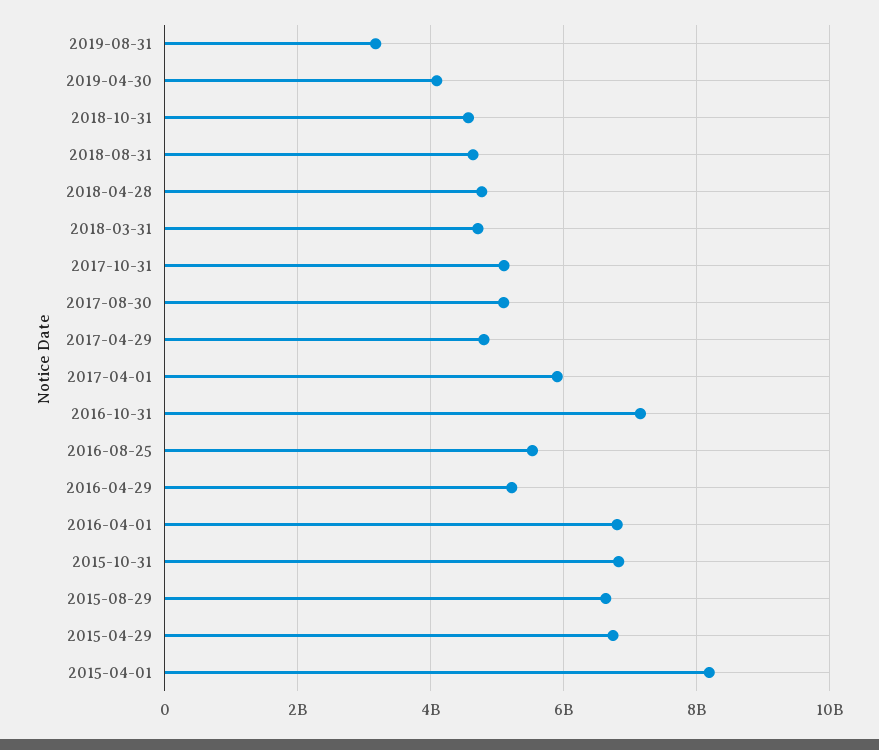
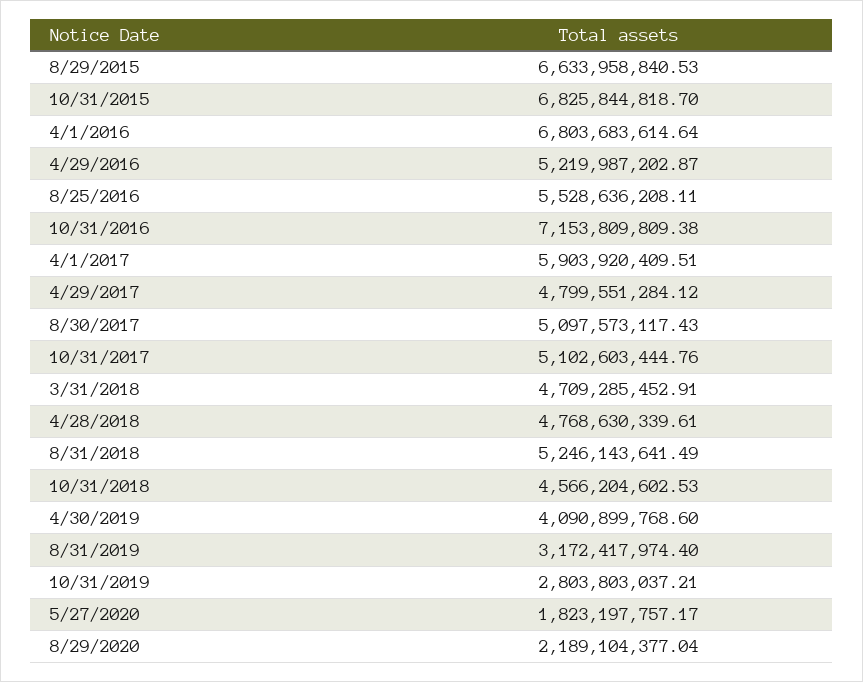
2018-08-31: 4600000000 -> 5246143641.49
2015-04-29: 6800000000 -> none
2015-04-01: 8200000000 -> none
10/31/2019: none -> 2803803037.21
5/27/2020: none -> 1823197757.17
8/29/2020: none -> 2189104377.04

